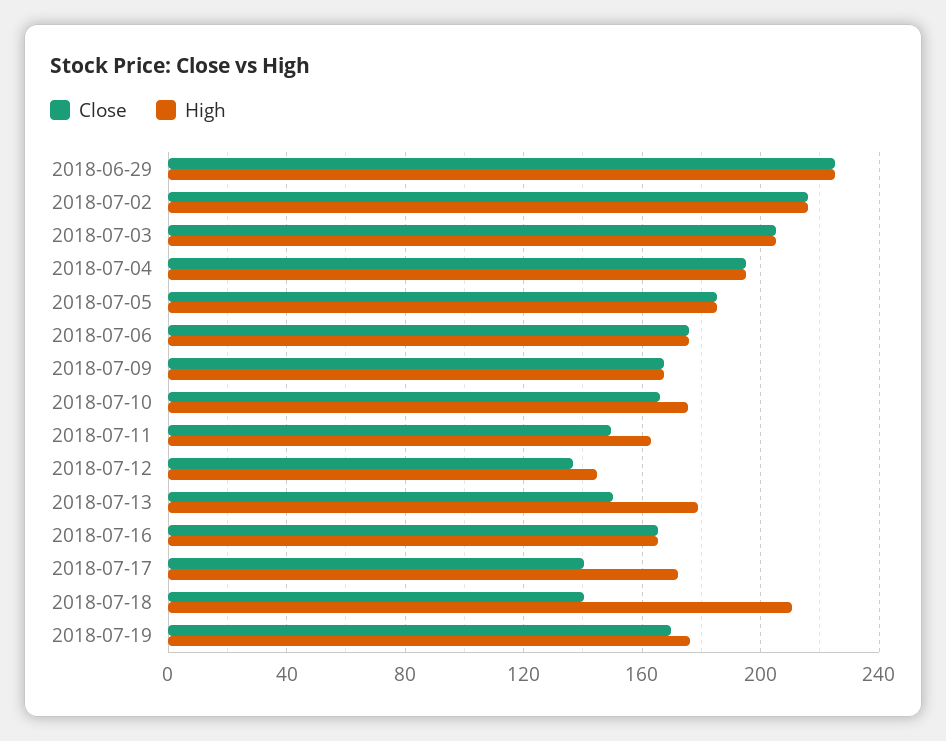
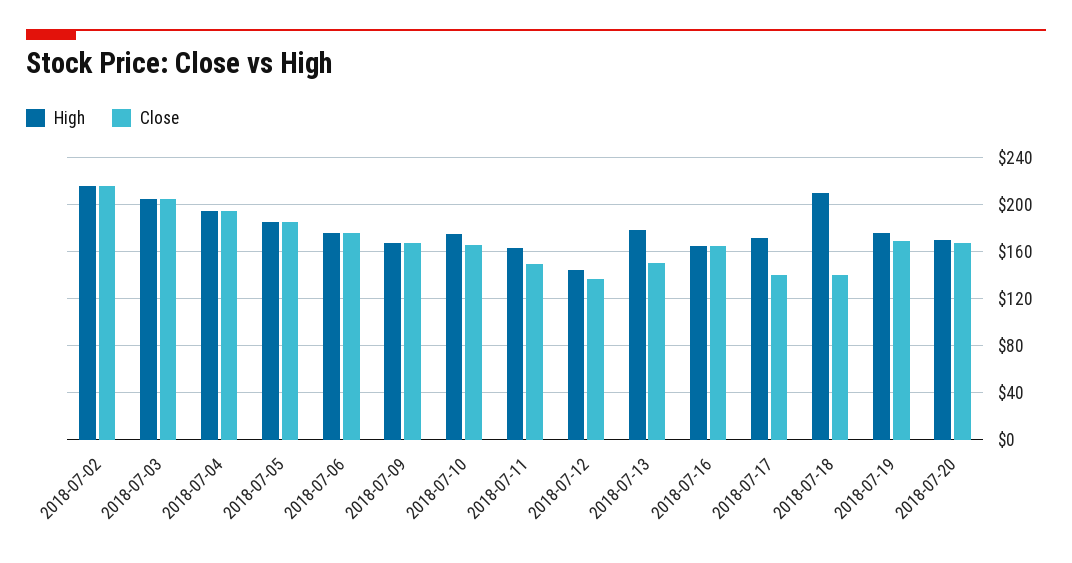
Close, 2018-06-29: 225 -> none
High, 2018-06-29: 225 -> none
High, 2018-07-20: none -> 170
Close, 2018-07-20: none -> 170

